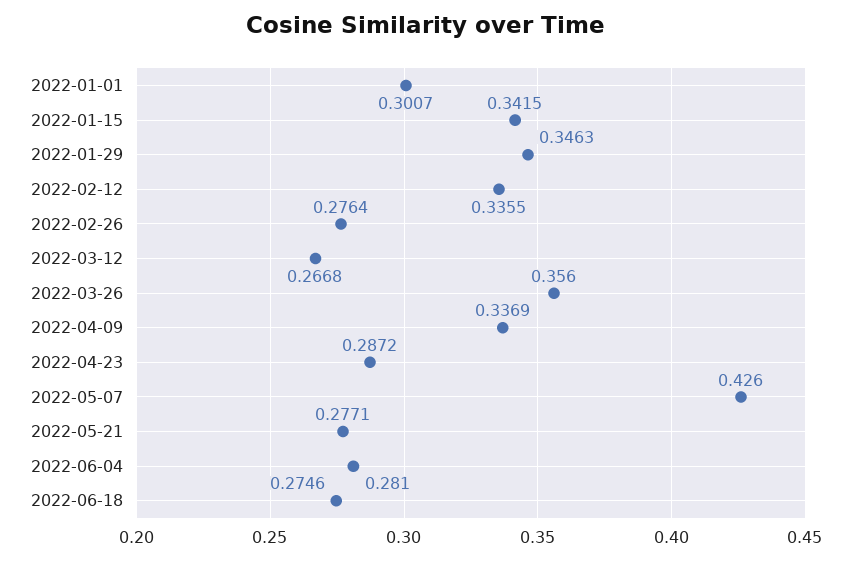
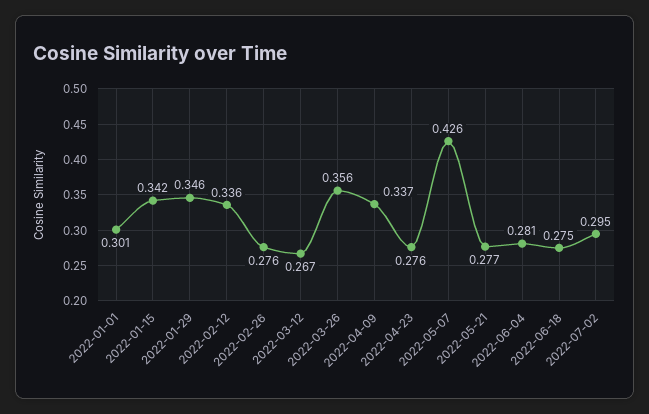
2022-04-23: 0.2872 -> 0.276
2022-07-02: none -> 0.295

